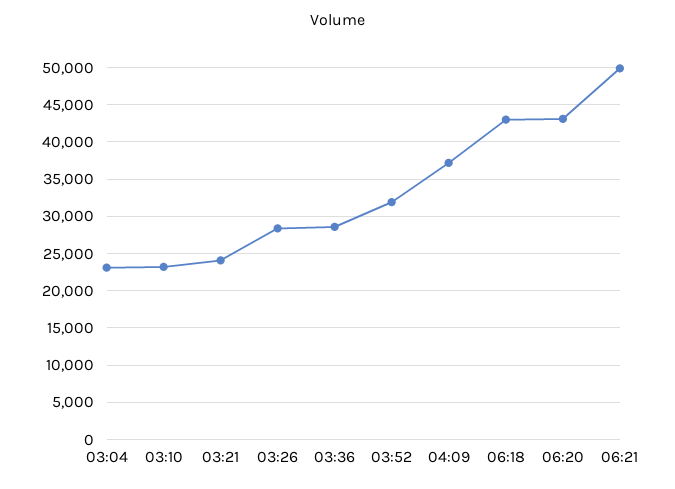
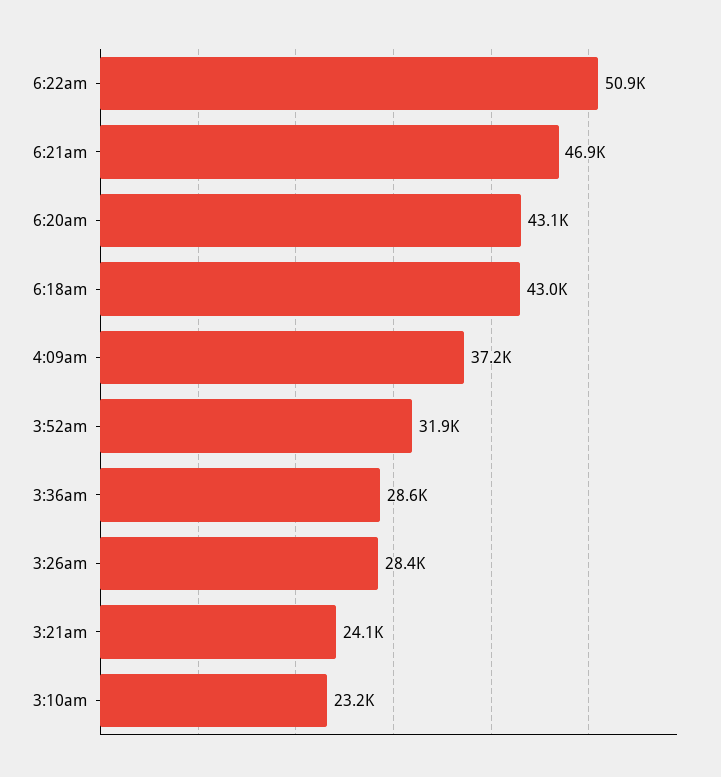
03:04: 23000 -> none
06:21: 50000 -> 46900
6:22am: none -> 50900

